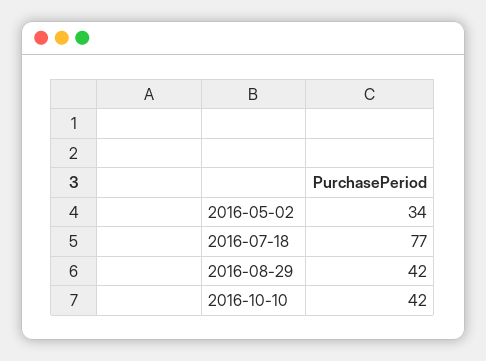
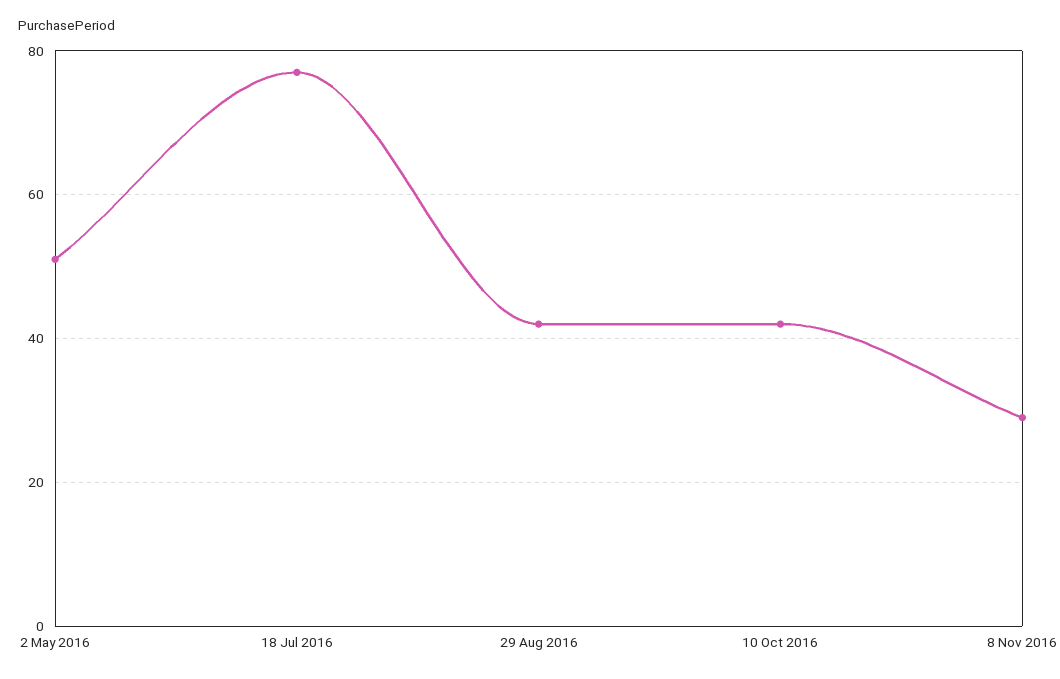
2016-05-02: 34 -> 50
8 Nov 2016: none -> 30

